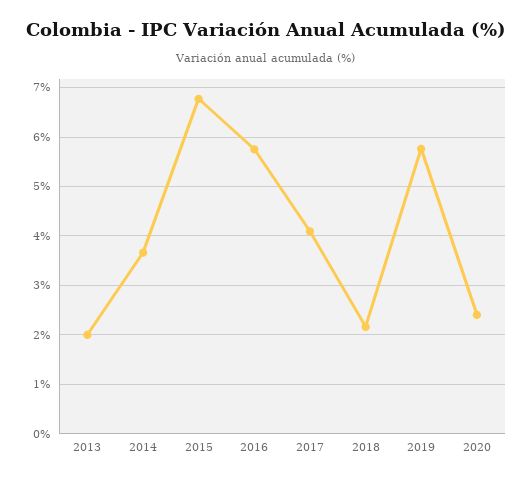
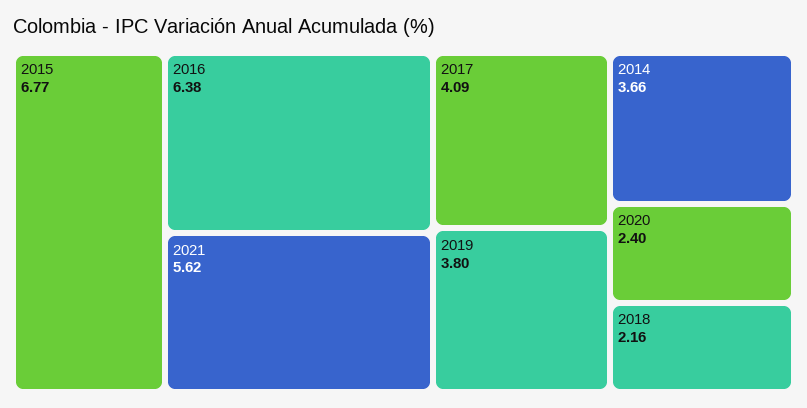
2013: 2 -> none
2016: 5.8 -> 6.38
2019: 5.8 -> 3.8
2021: none -> 5.62

